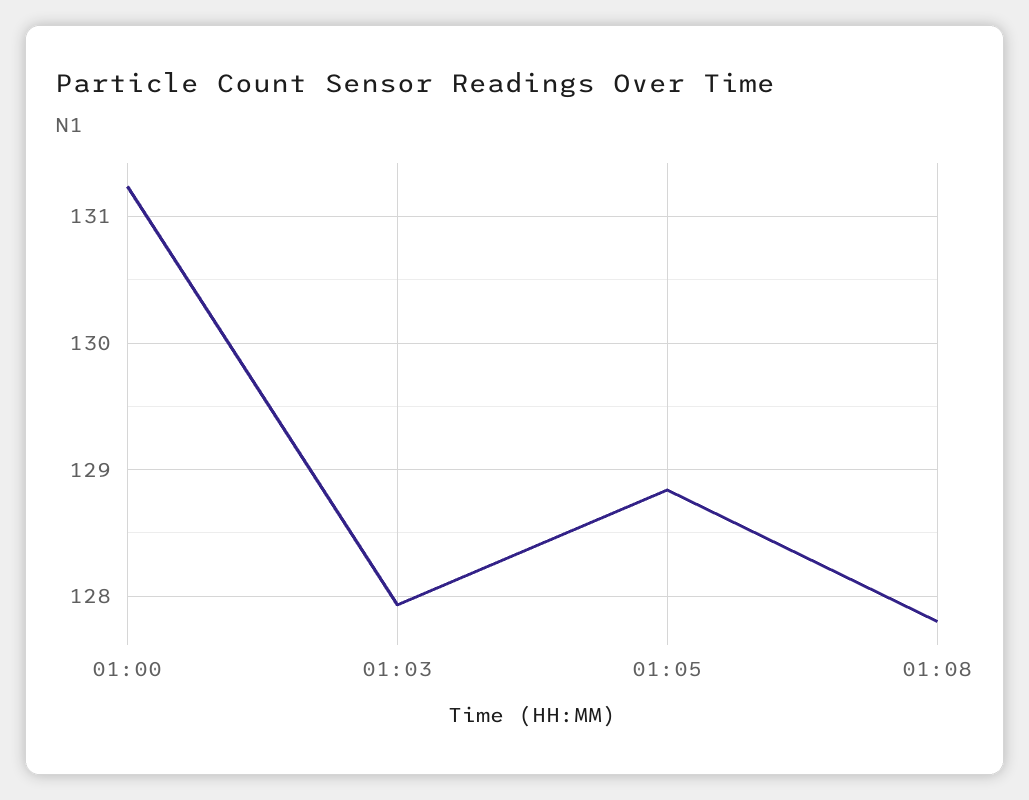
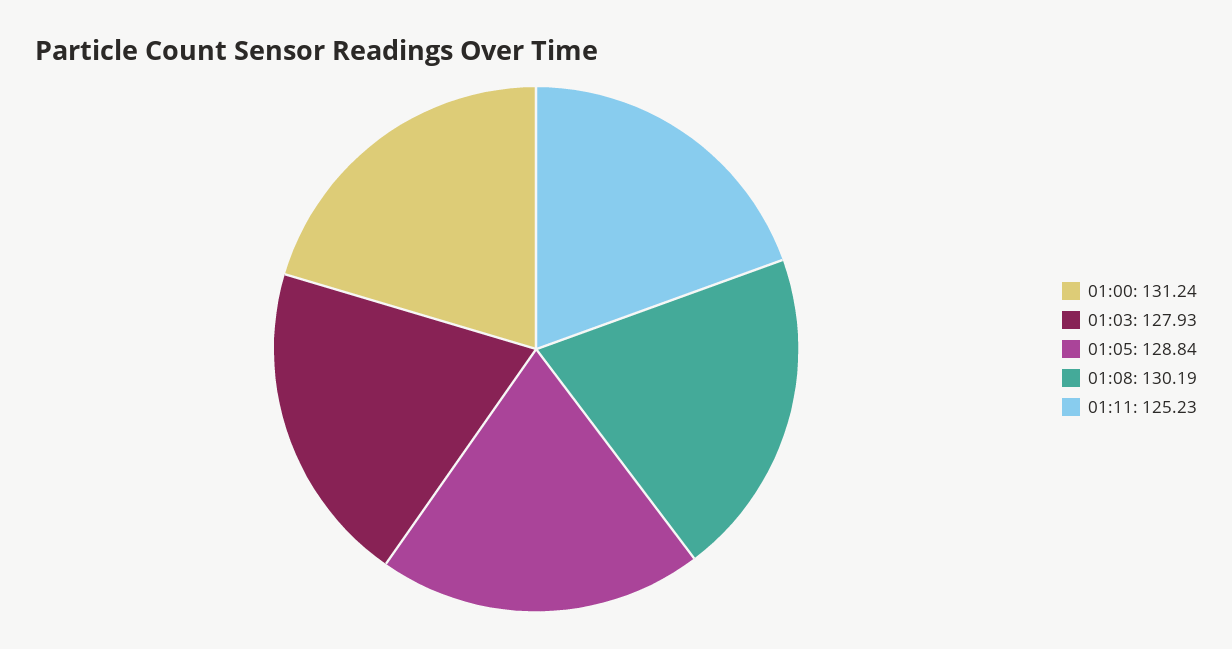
01:08: 127.8 -> 130.19
01:11: none -> 125.23

